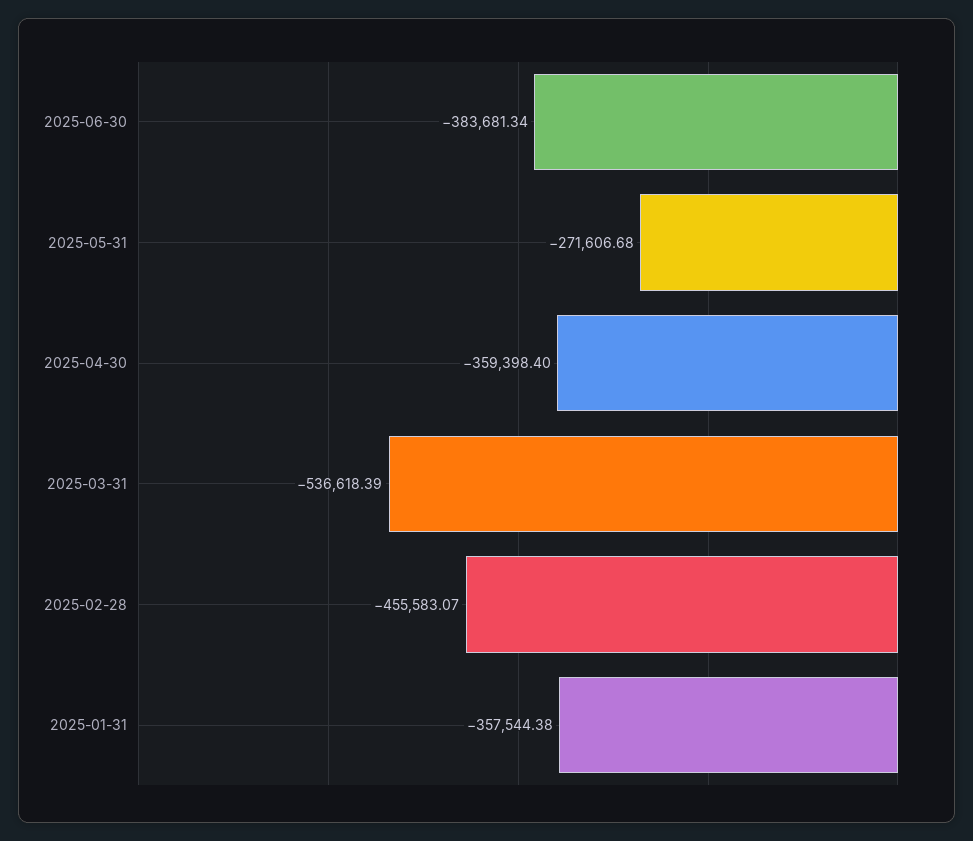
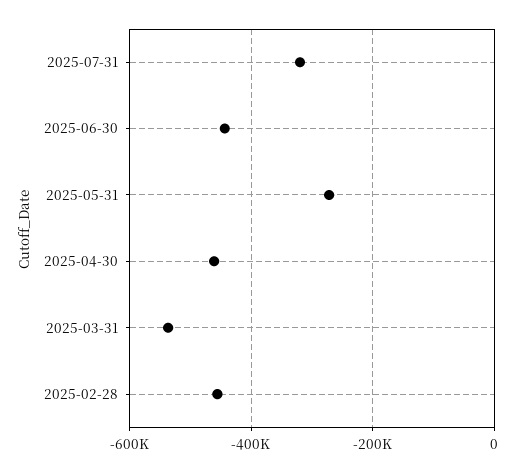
2025-06-30: -383681.34 -> -440000
2025-04-30: -359398.4 -> -460000
2025-01-31: -357544.38 -> none
2025-07-31: none -> -320000

